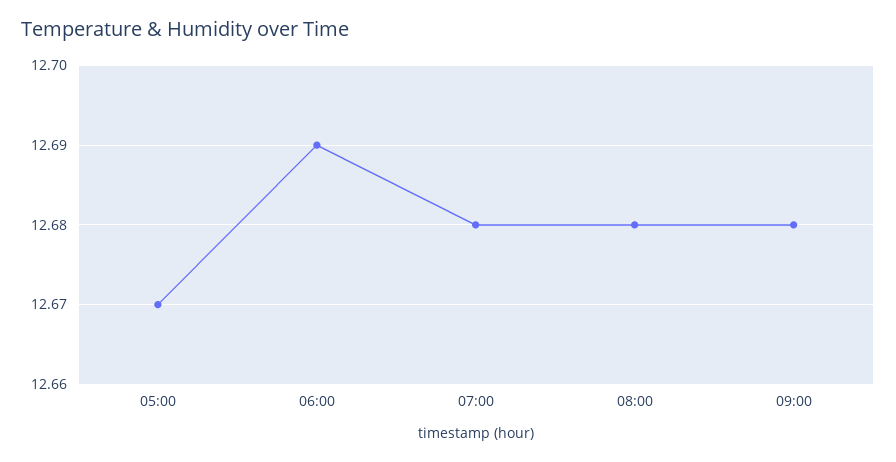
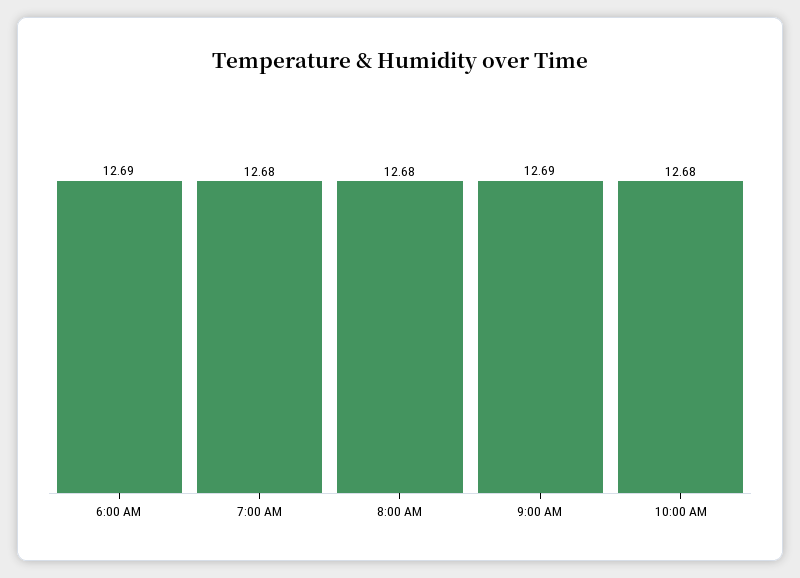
05:00: 12.67 -> none
09:00: 12.68 -> 12.69
10:00 AM: none -> 12.68

